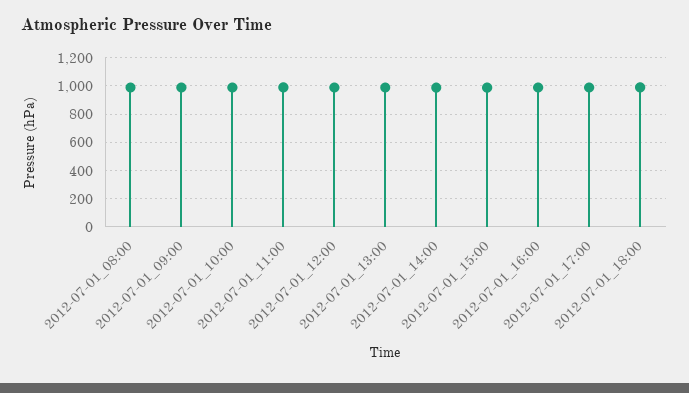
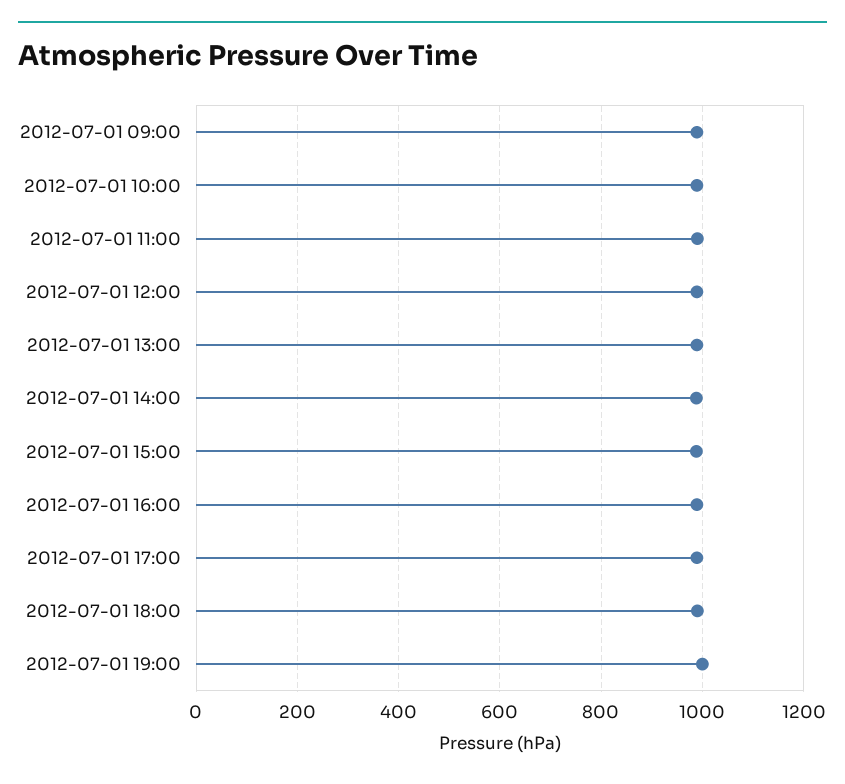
2012-07-01_08:00: 1000 -> none
2012-07-01 19:00: none -> 1000

